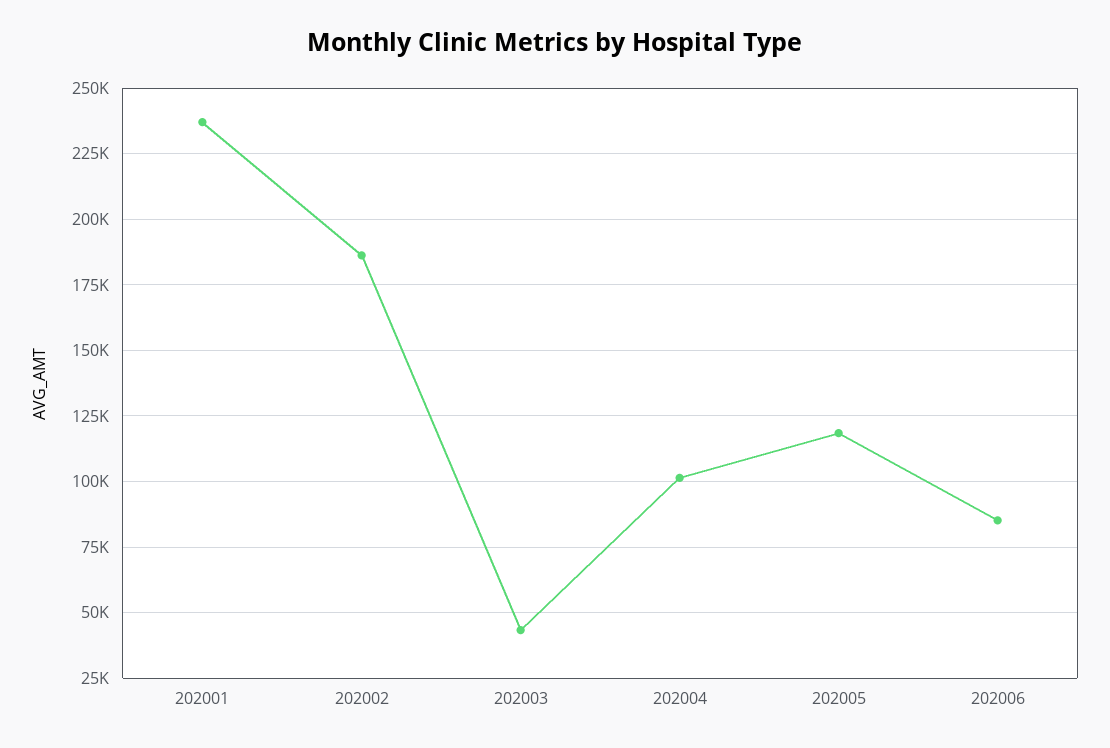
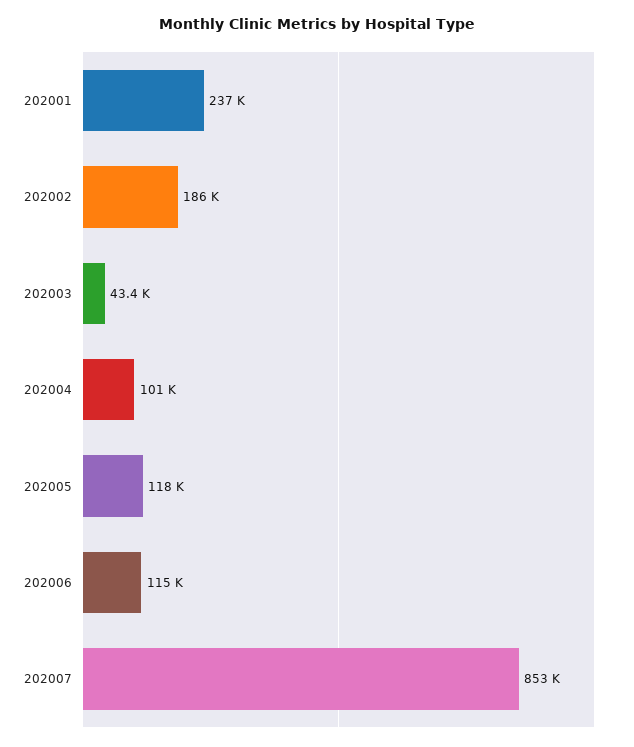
202006: 85000 -> 115000
202007: none -> 853000

